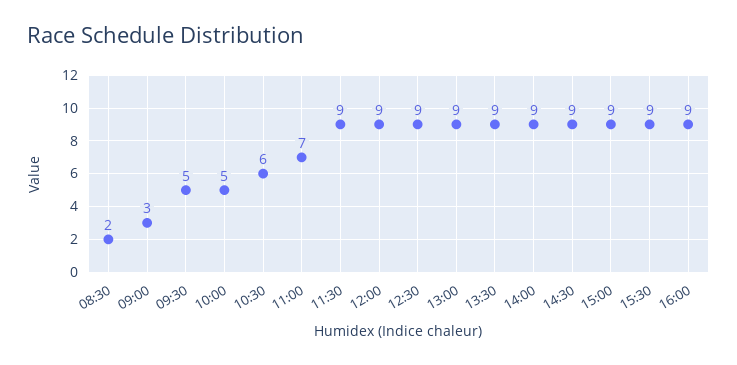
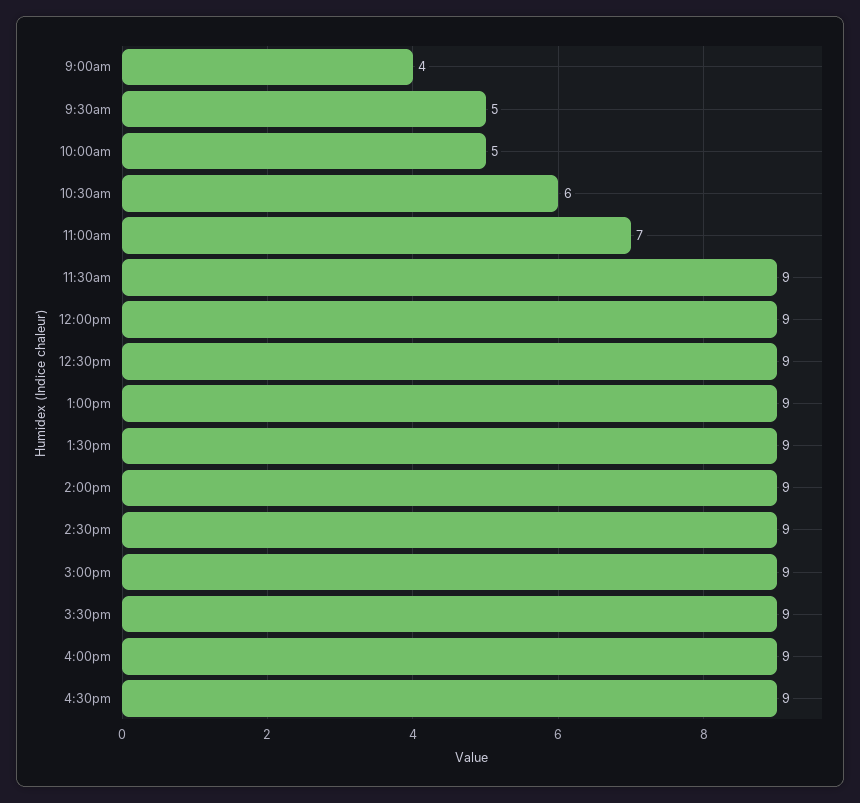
08:30: 2 -> none
09:00: 3 -> 4
4:30pm: none -> 9

